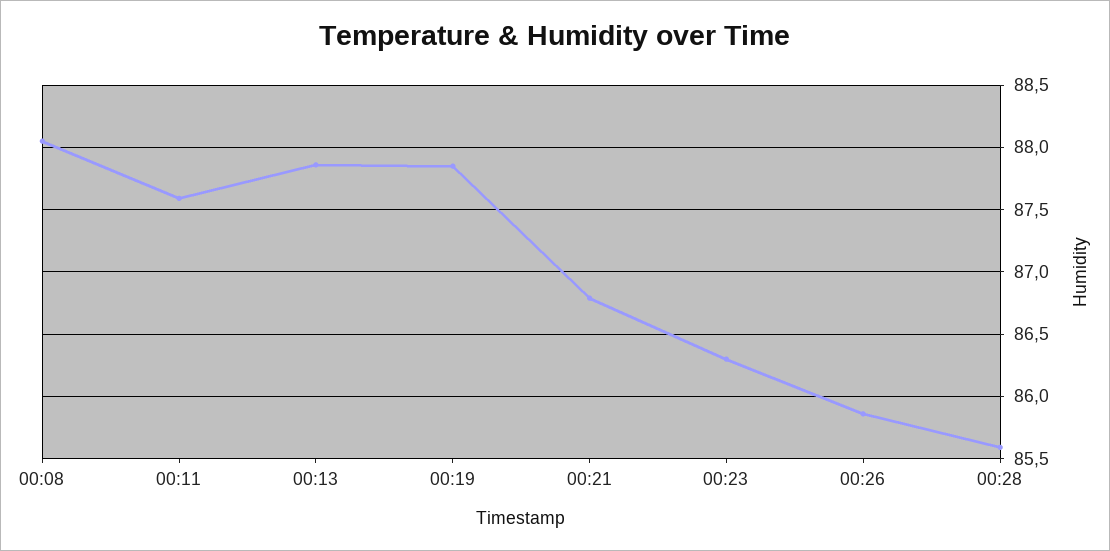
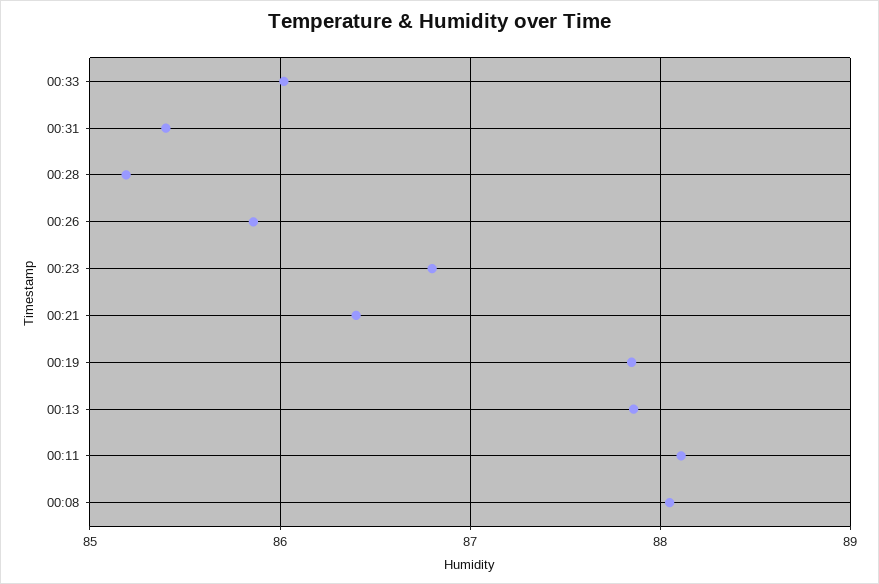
00:11: 87.6 -> 88.1
00:21: 86.8 -> 86.4
00:23: 86.3 -> 86.8
00:28: 85.6 -> 85.2
00:33: none -> 86
00:31: none -> 85.4

